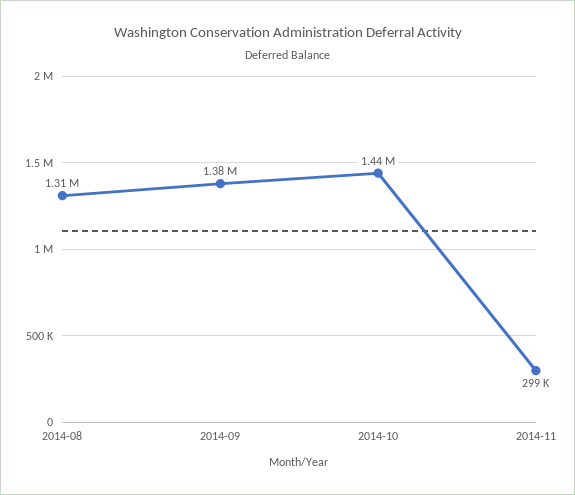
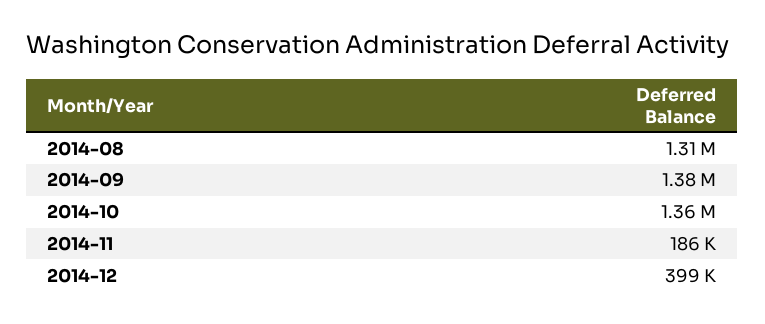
2014-10: 1440000 -> 1360000
2014-11: 299000 -> 186000
2014-12: none -> 399000

